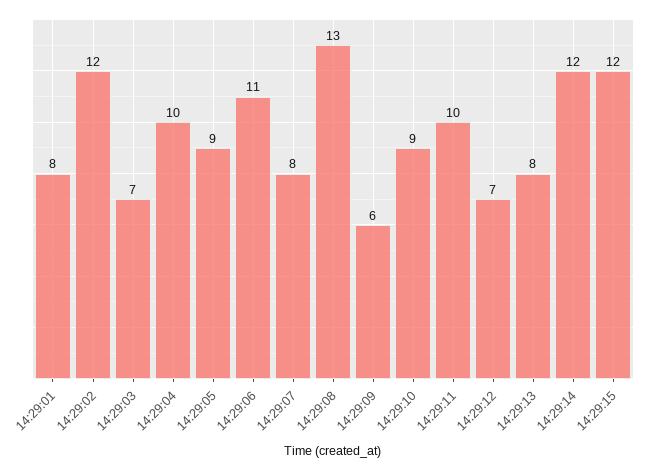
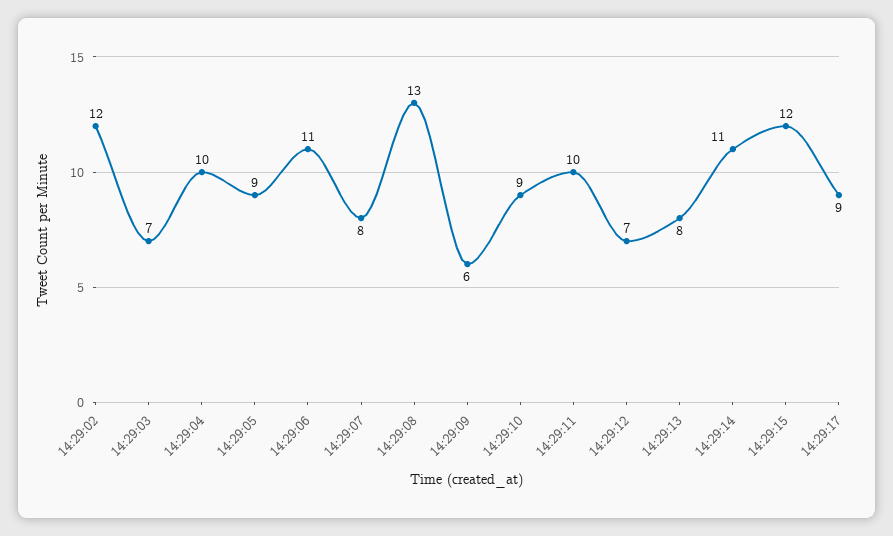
14:29:01: 8 -> none
14:29:14: 12 -> 11
14:29:17: none -> 9

